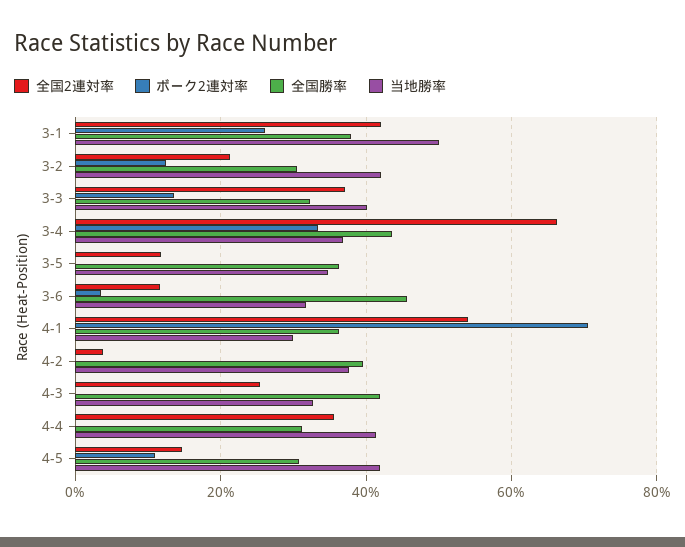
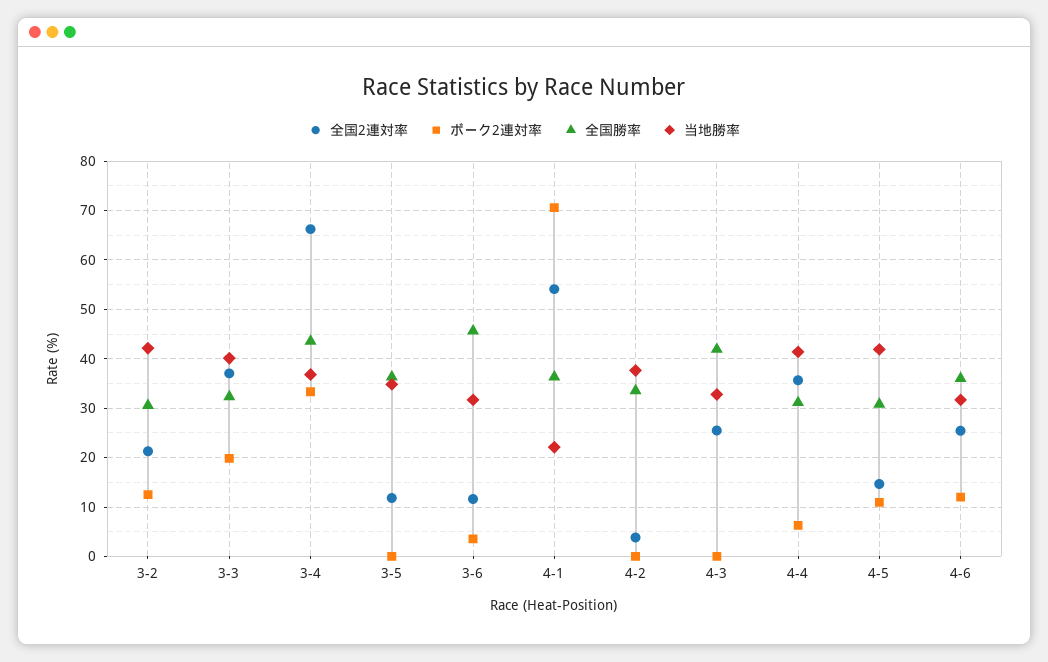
全国2連対率, 3-1: 42 -> none
ボーク2連対率, 3-1: 26 -> none
全国勝率, 3-1: 38 -> none
当地勝率, 3-1: 50 -> none
ボーク2連対率, 3-3: 14 -> 20
当地勝率, 4-1: 30 -> 22
全国勝率, 4-2: 40 -> 34
ボーク2連対率, 4-4: 0 -> 6
全国2連対率, 4-6: none -> 26
ボーク2連対率, 4-6: none -> 12
全国勝率, 4-6: none -> 36
当地勝率, 4-6: none -> 32

